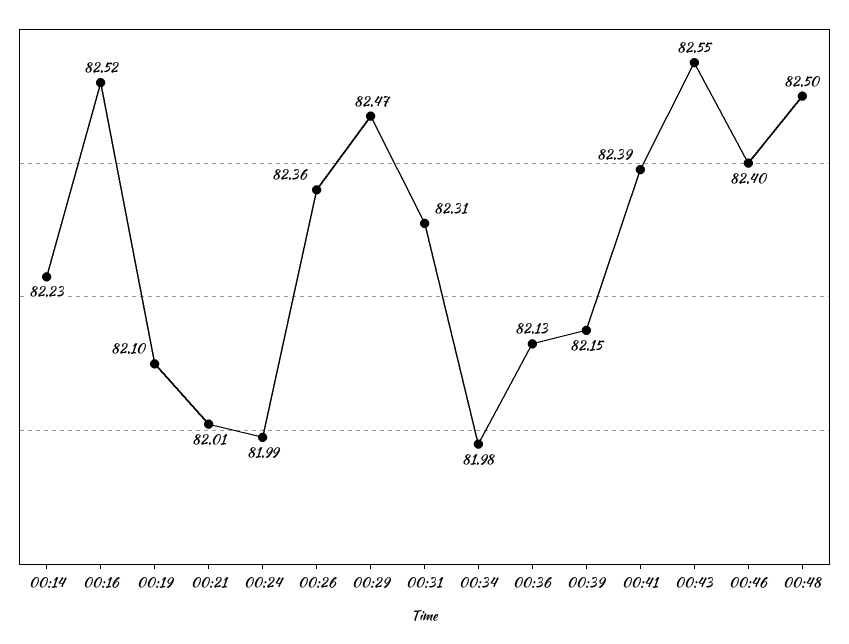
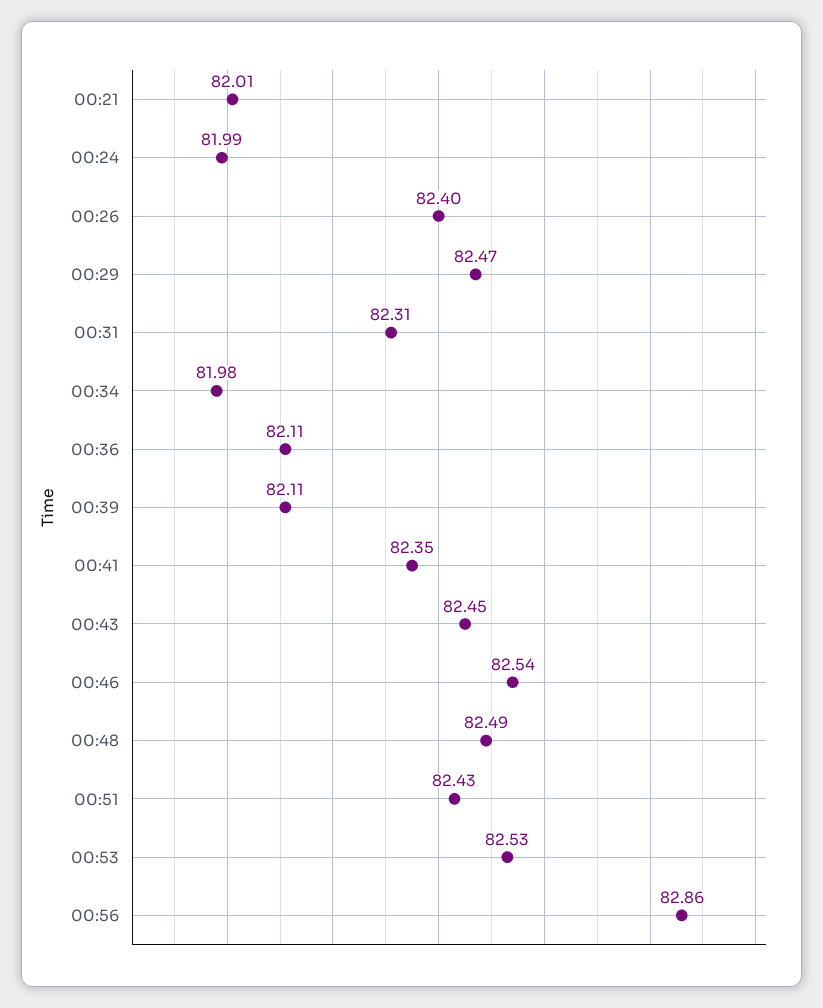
00:14: 82.23 -> none
00:16: 82.52 -> none
00:19: 82.1 -> none
00:26: 82.36 -> 82.4
00:36: 82.13 -> 82.11
00:39: 82.15 -> 82.11
00:41: 82.39 -> 82.35
00:43: 82.55 -> 82.45
00:46: 82.4 -> 82.54
00:48: 82.5 -> 82.49
00:51: none -> 82.43
00:53: none -> 82.53
00:56: none -> 82.86

